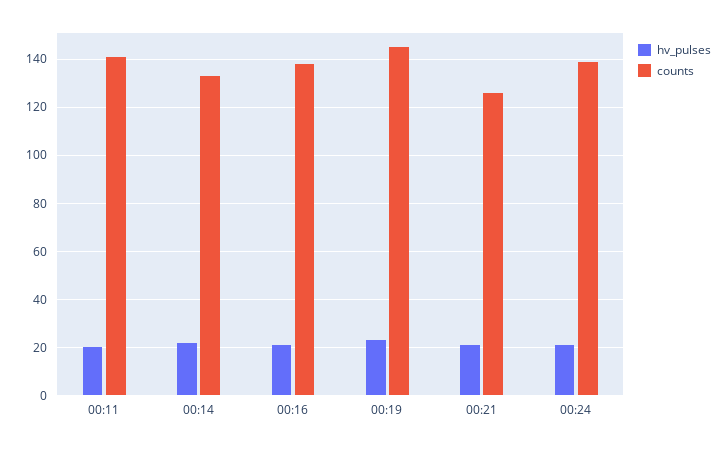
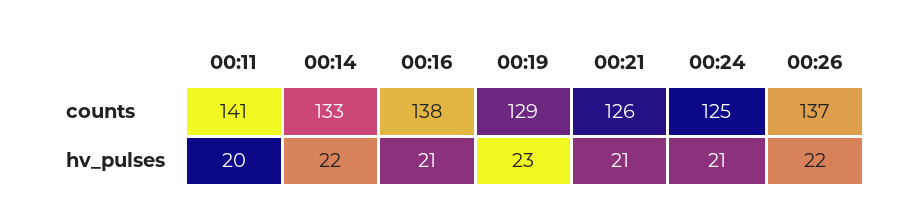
counts, 00:19: 145 -> 129
counts, 00:24: 140 -> 125
counts, 00:26: none -> 137
hv_pulses, 00:26: none -> 22

